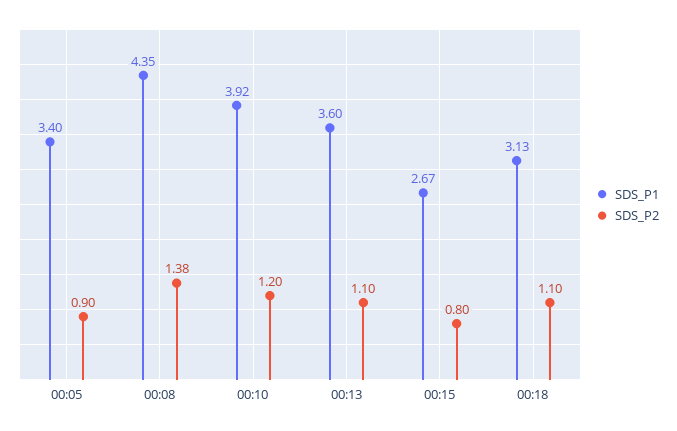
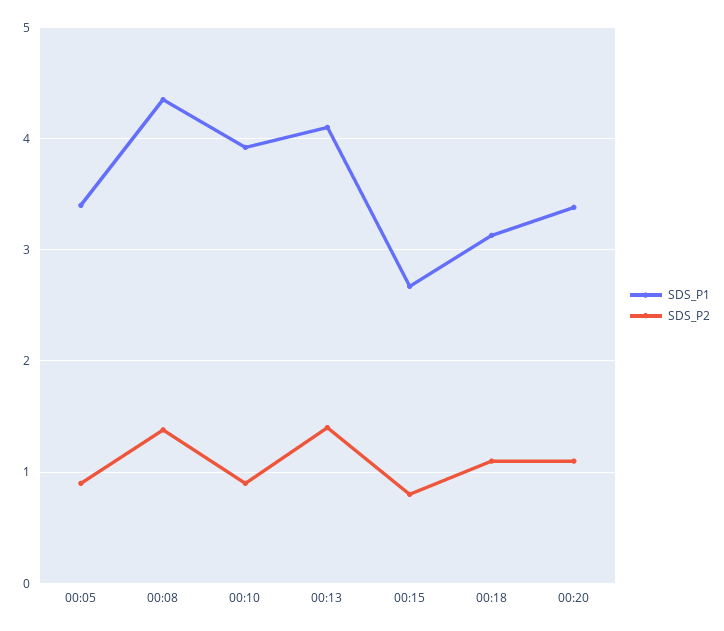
SDS_P2, 00:10: 1.2 -> 0.9
SDS_P1, 00:13: 3.6 -> 4.1
SDS_P2, 00:13: 1.1 -> 1.4
SDS_P1, 00:20: none -> 3.4
SDS_P2, 00:20: none -> 1.1

